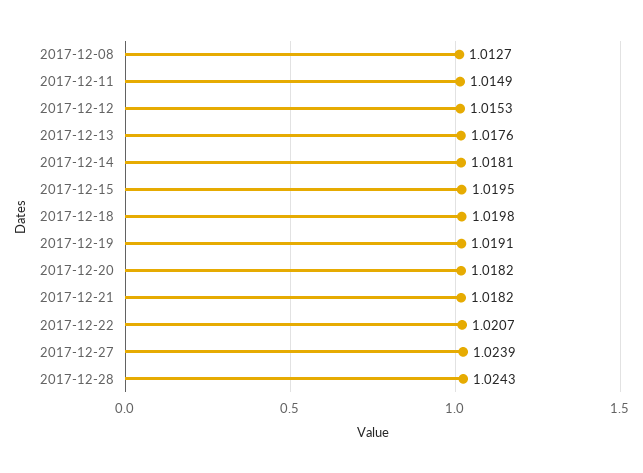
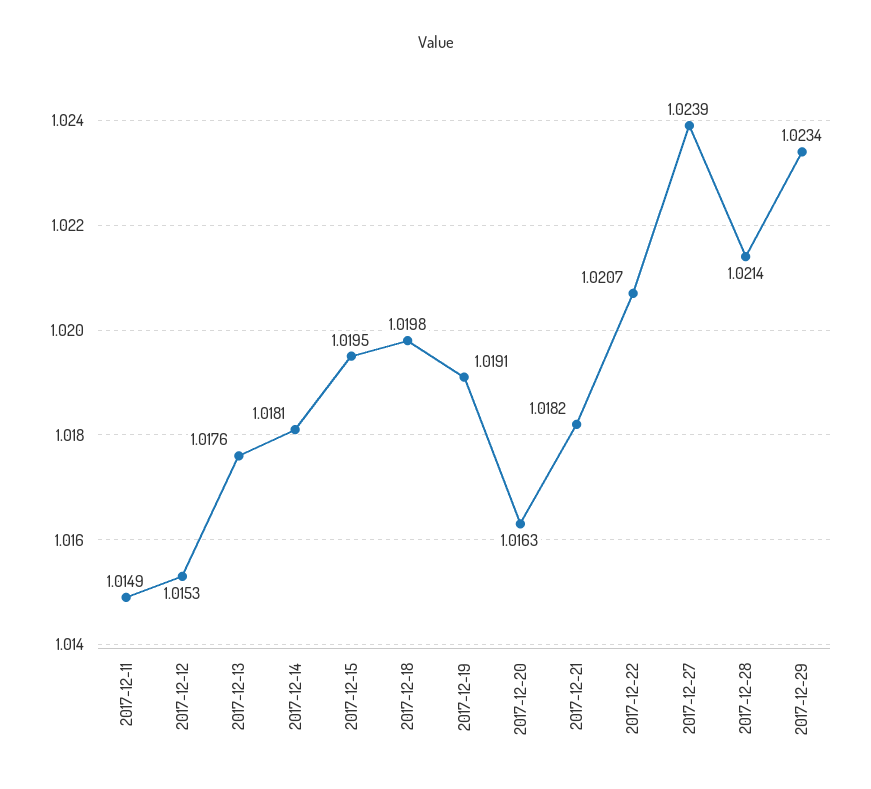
2017-12-08: 1.0127 -> none
2017-12-20: 1.0182 -> 1.0163
2017-12-28: 1.0243 -> 1.0214
2017-12-29: none -> 1.0234

